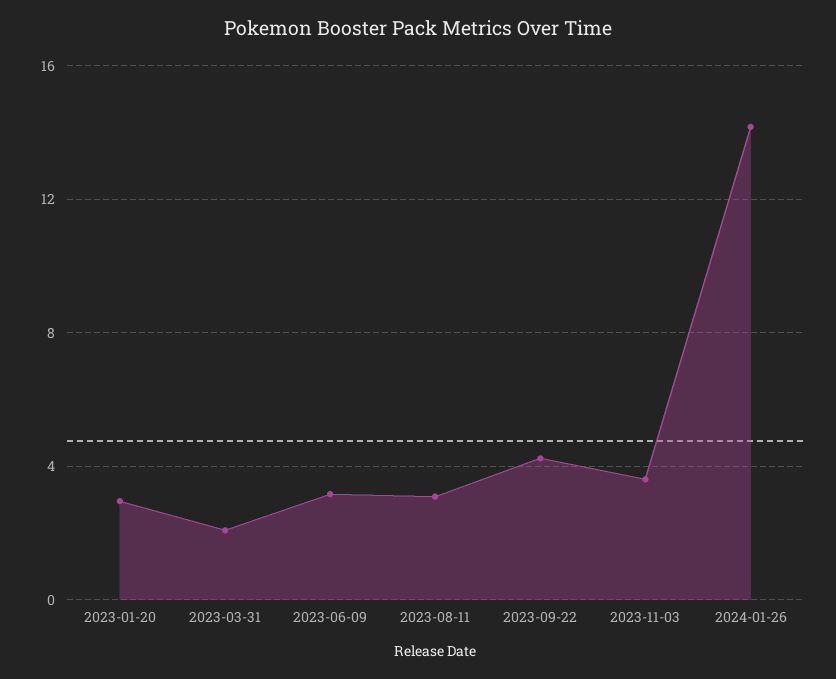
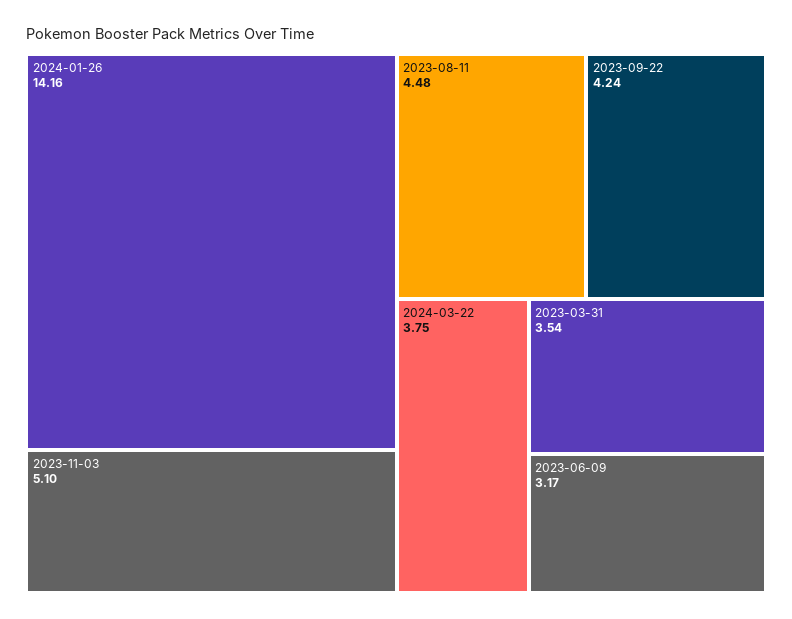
2023-01-20: 3 -> none
2023-03-31: 2 -> 3.54
2023-08-11: 3 -> 4.48
2023-11-03: 3.5 -> 5.1
2024-03-22: none -> 3.75

